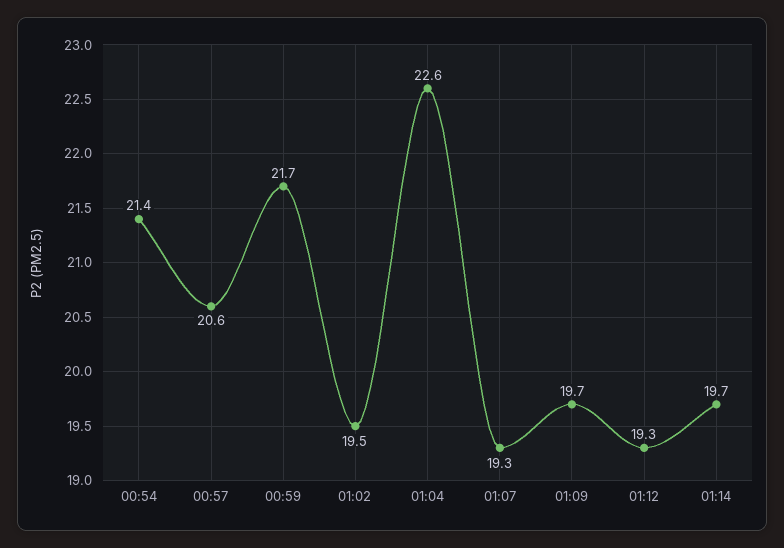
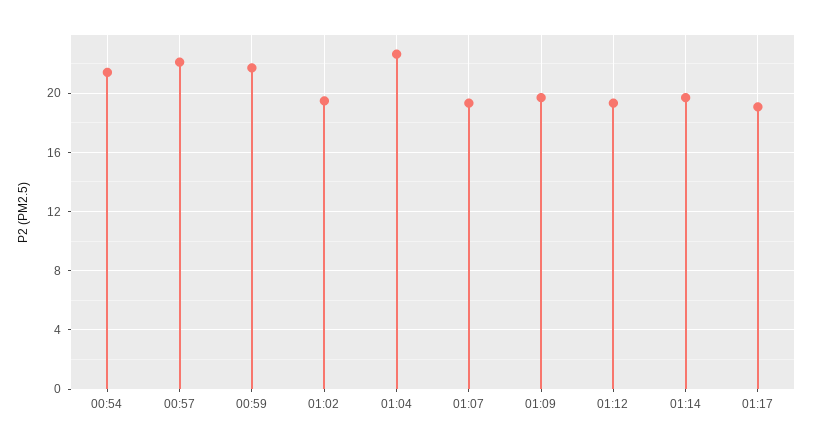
00:57: 20.6 -> 22
01:17: none -> 19

